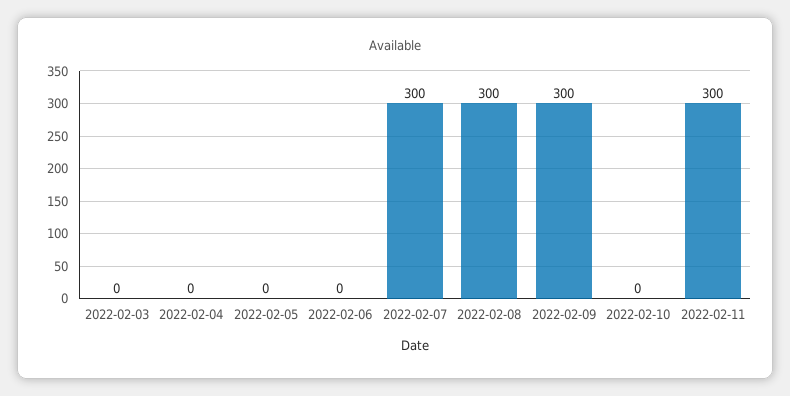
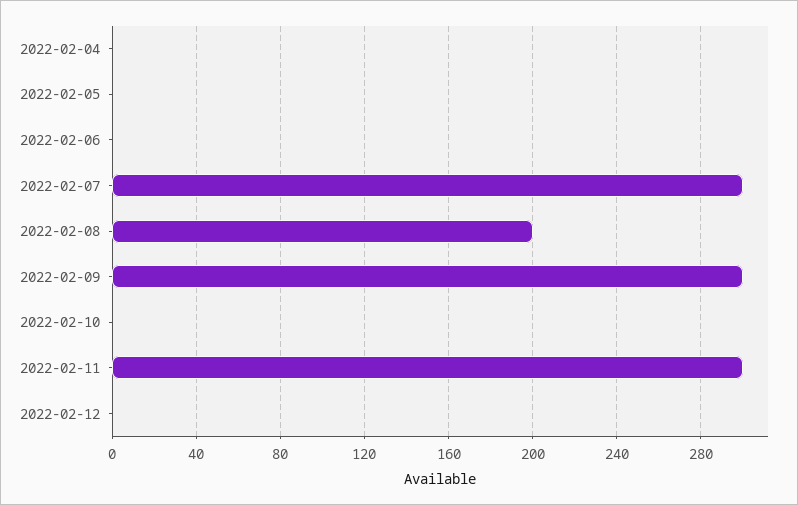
2022-02-03: 0 -> none
2022-02-08: 300 -> 200
2022-02-12: none -> 0

